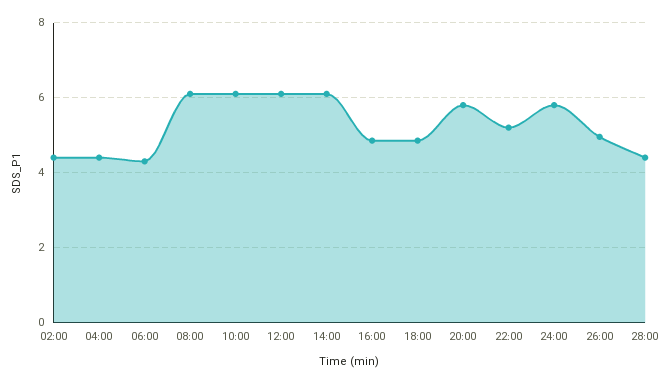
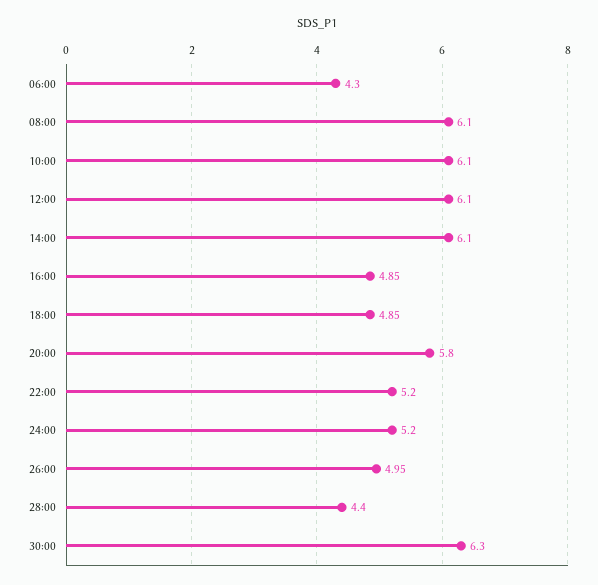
02:00: 4.4 -> none
04:00: 4.4 -> none
24:00: 5.8 -> 5.2
30:00: none -> 6.3

